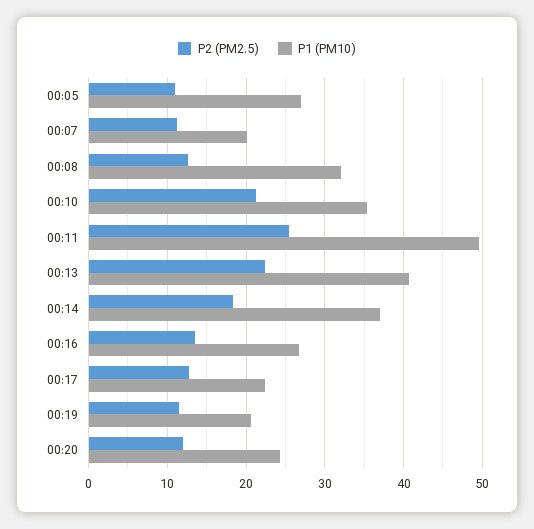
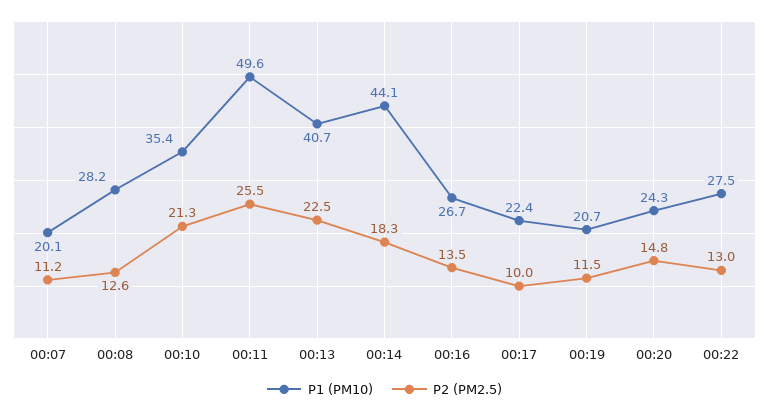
P2 (PM2.5), 00:05: 11 -> none
P1 (PM10), 00:05: 27 -> none
P1 (PM10), 00:08: 32 -> 28.2
P1 (PM10), 00:14: 37 -> 44.1
P2 (PM2.5), 00:17: 13 -> 10
P2 (PM2.5), 00:20: 12 -> 14.8
P1 (PM10), 00:22: none -> 27.5
P2 (PM2.5), 00:22: none -> 13

